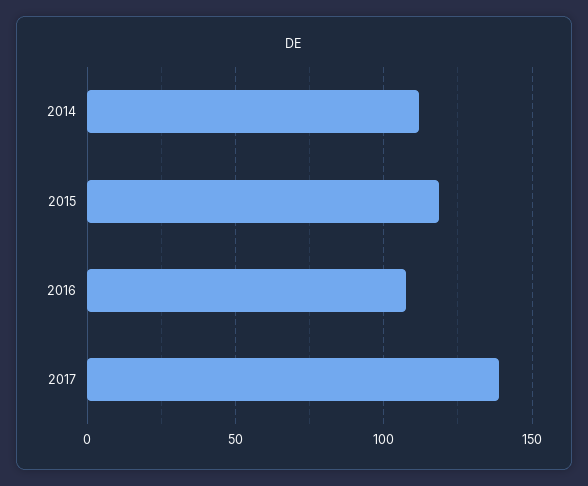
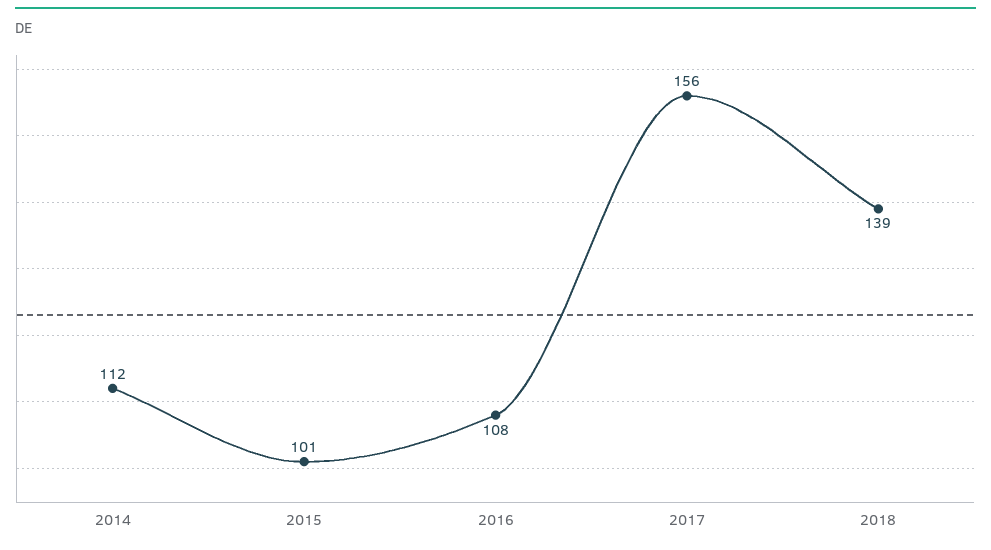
2015: 120 -> 101
2017: 140 -> 156
2018: none -> 139

